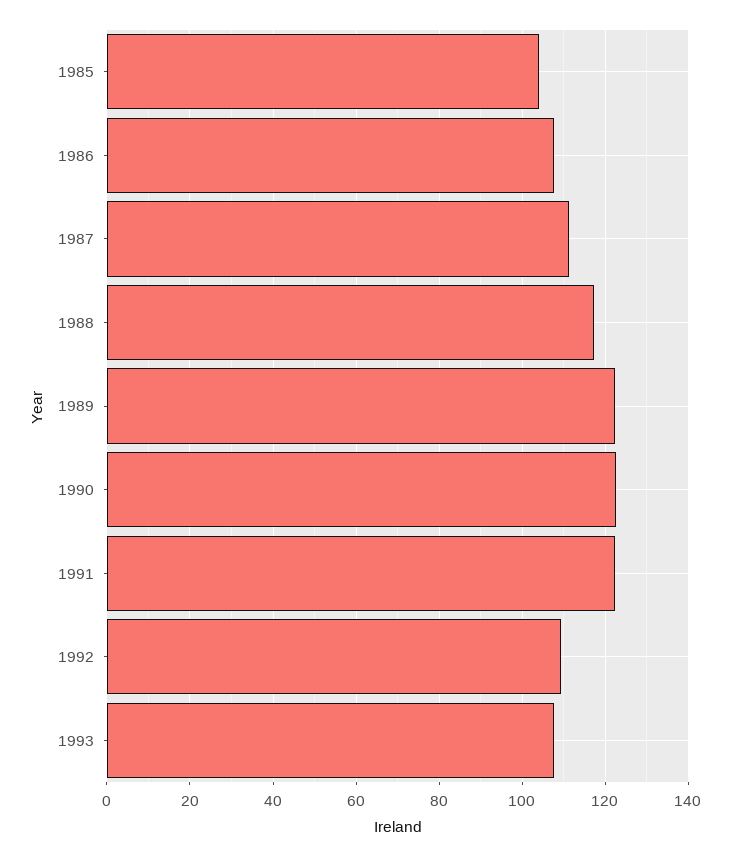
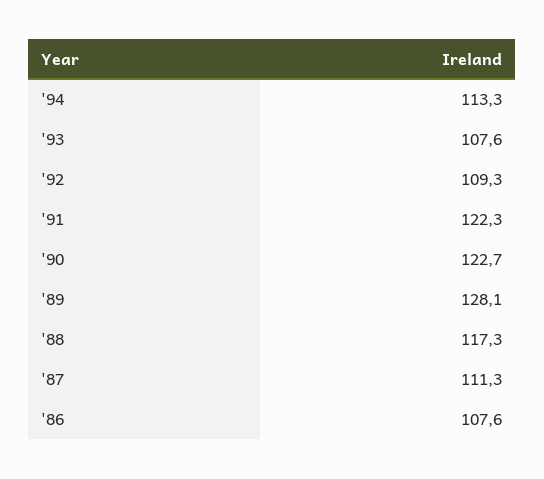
1985: 104 -> none
1989: 122 -> 128.1
'94: none -> 113.3

